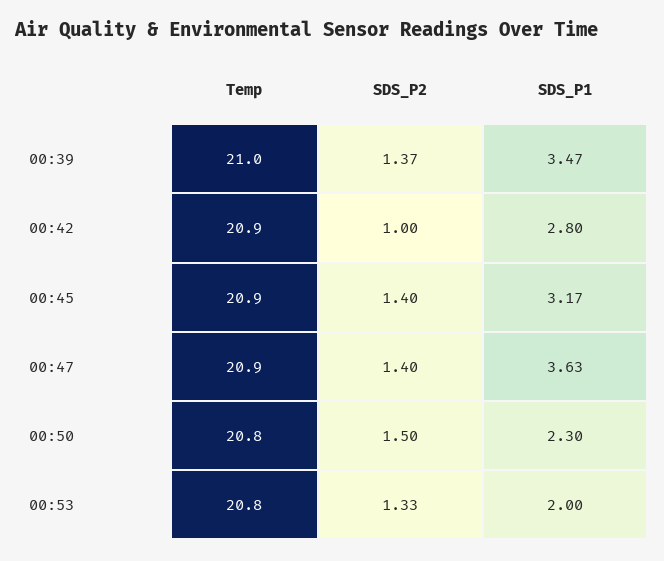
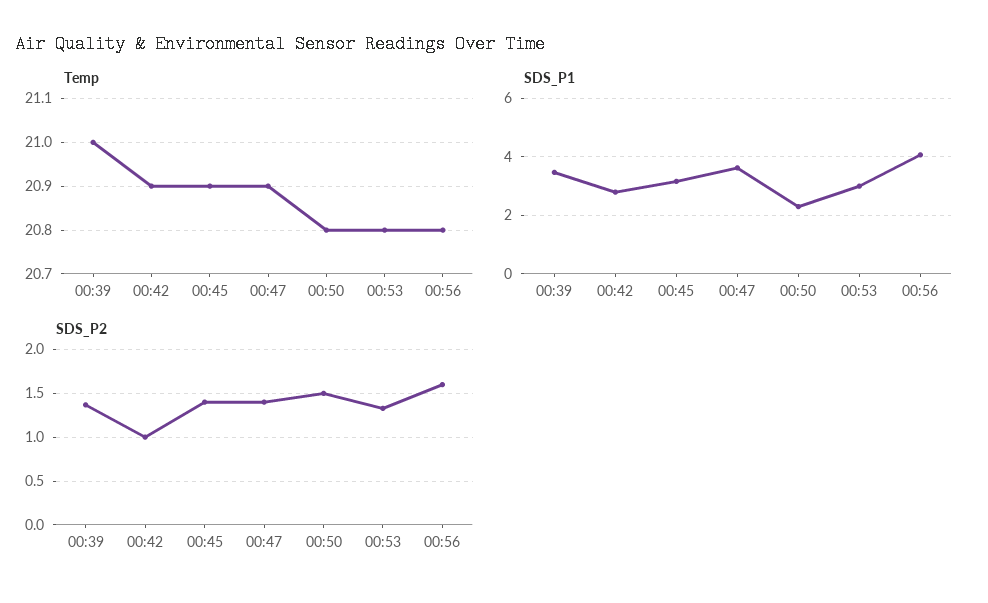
SDS_P1, 00:53: 2 -> 3
Temp, 00:56: none -> 20.8
SDS_P1, 00:56: none -> 4
SDS_P2, 00:56: none -> 1.6

